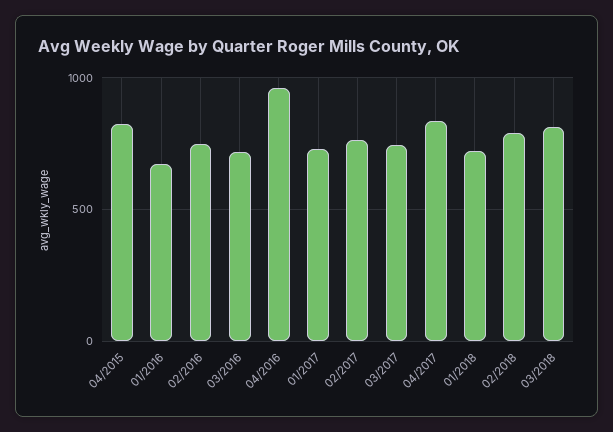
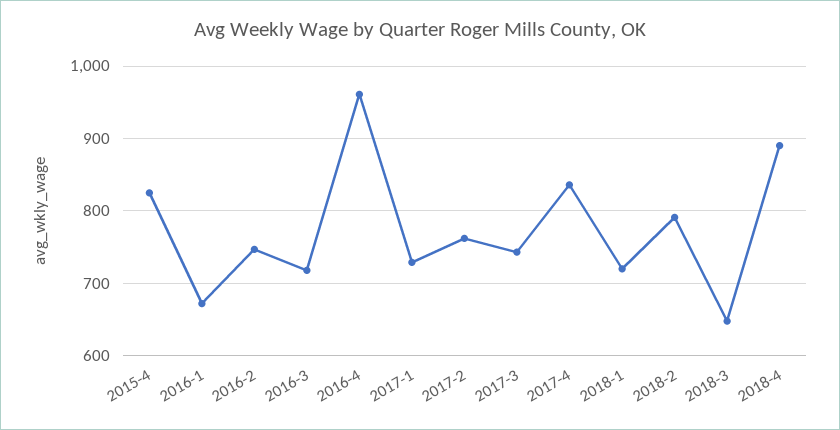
03/2018: 800 -> 650
2018-4: none -> 890

